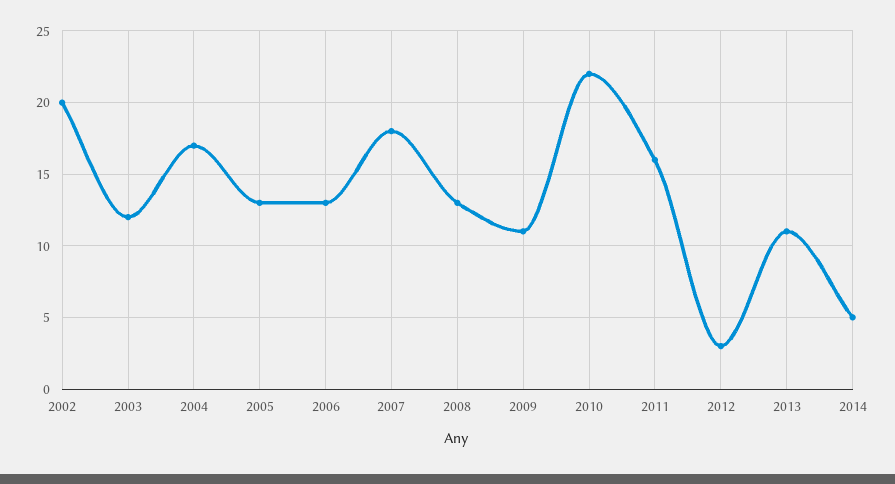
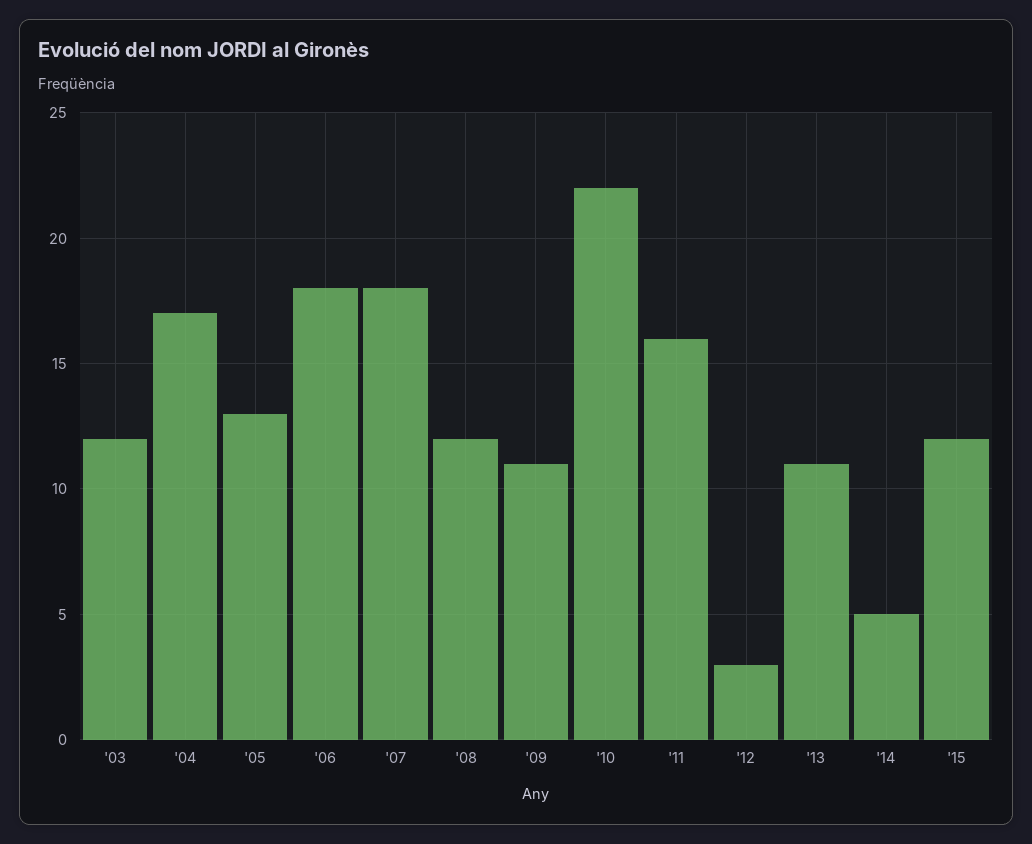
2002: 20 -> none
2006: 13 -> 18
2008: 13 -> 12
'15: none -> 12

